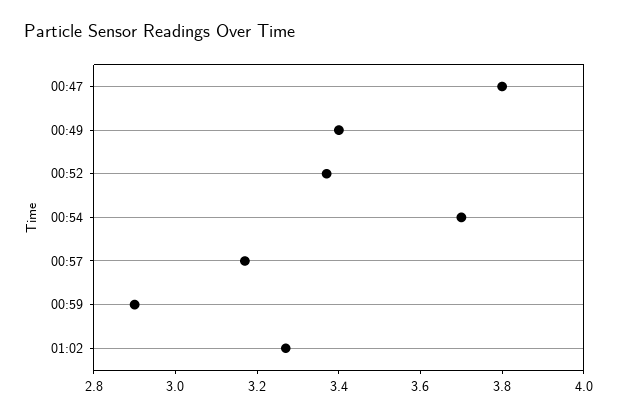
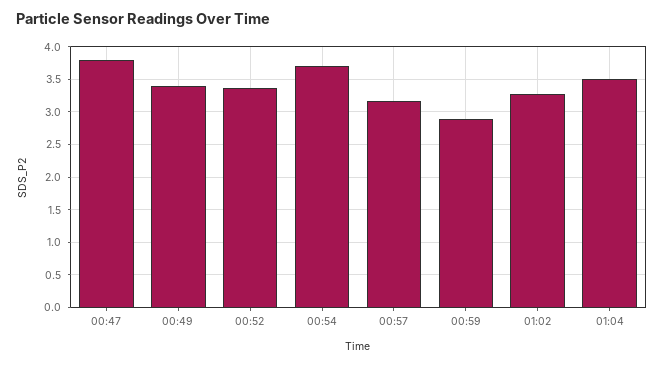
01:04: none -> 3.5

